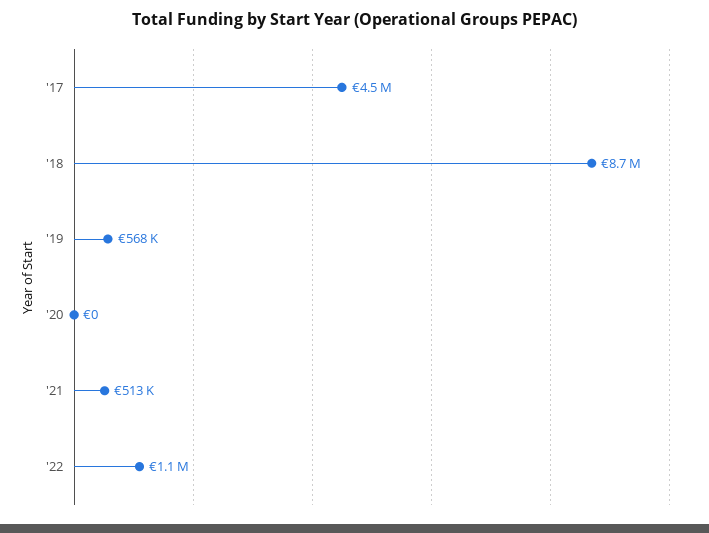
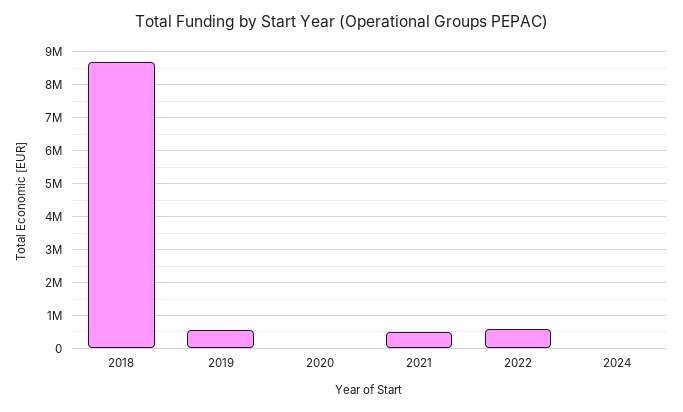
'17: 4500000 -> none
'22: 1100000 -> 600000
2024: none -> 0

